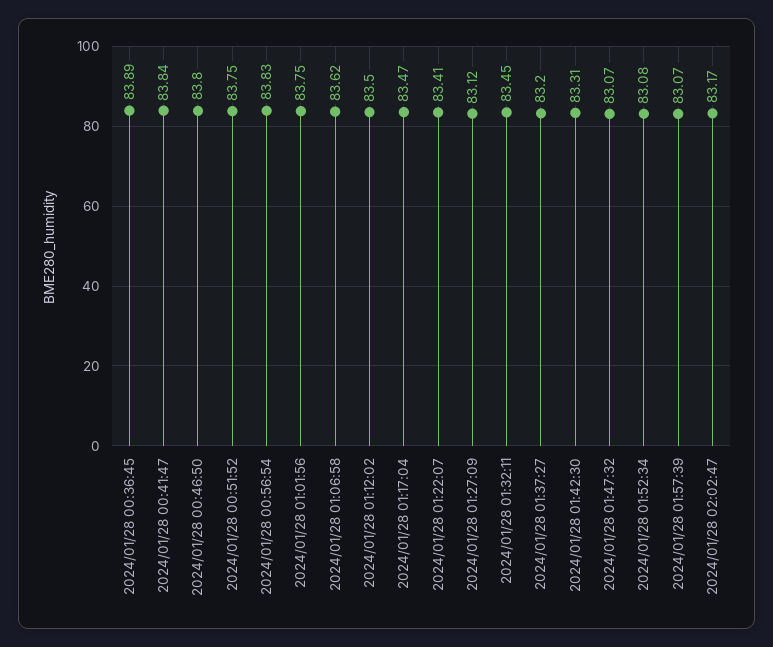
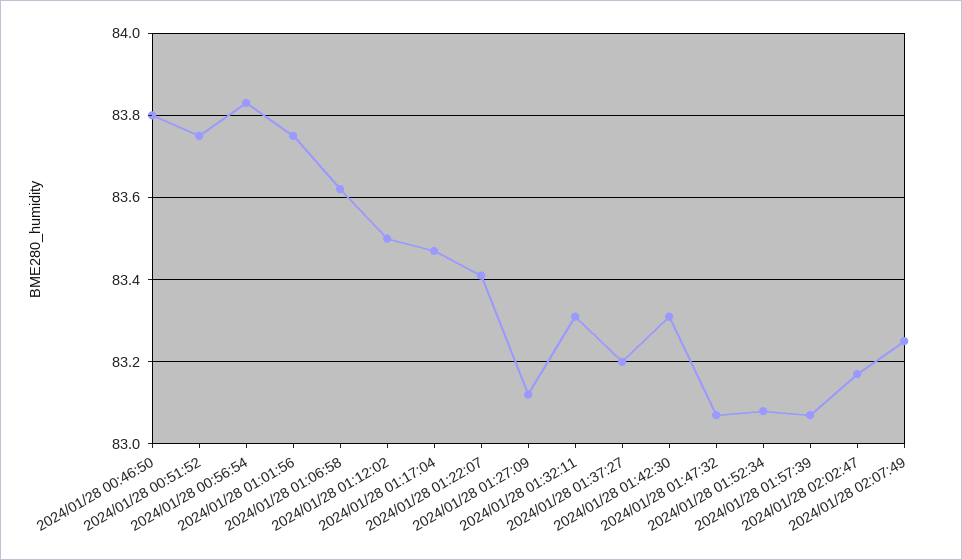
2024/01/28 00:36:45: 83.89 -> none
2024/01/28 00:41:47: 83.84 -> none
2024/01/28 01:32:11: 83.45 -> 83.3
2024/01/28 02:07:49: none -> 83.25

